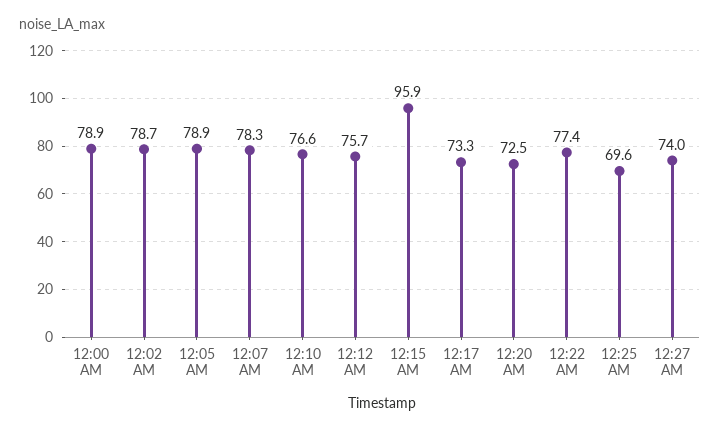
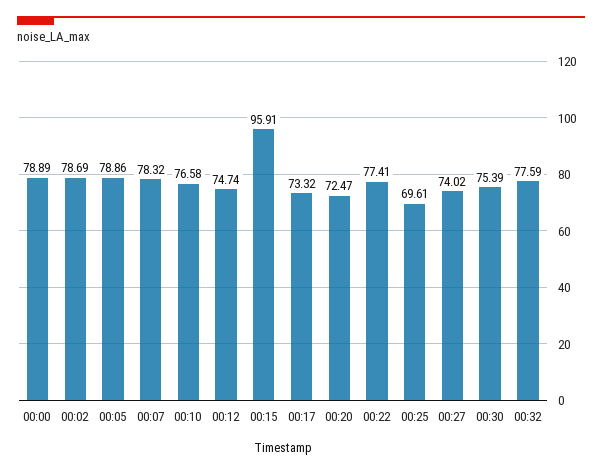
12:12 AM: 75.7 -> 74.74
00:30: none -> 75.39
00:32: none -> 77.59

